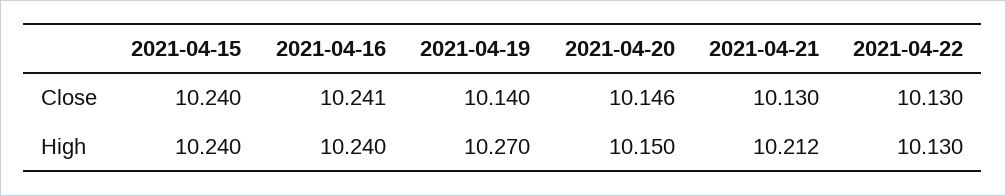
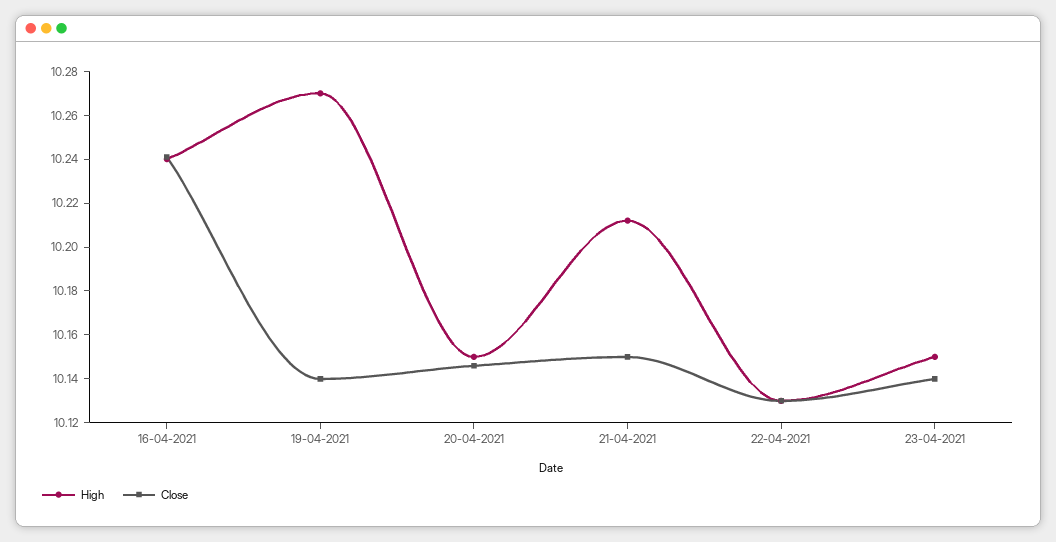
Close, 2021-04-15: 10.24 -> none
Close, 2021-04-21: 10.13 -> 10.15
High, 2021-04-15: 10.24 -> none
High, 23-04-2021: none -> 10.15
Close, 23-04-2021: none -> 10.14

